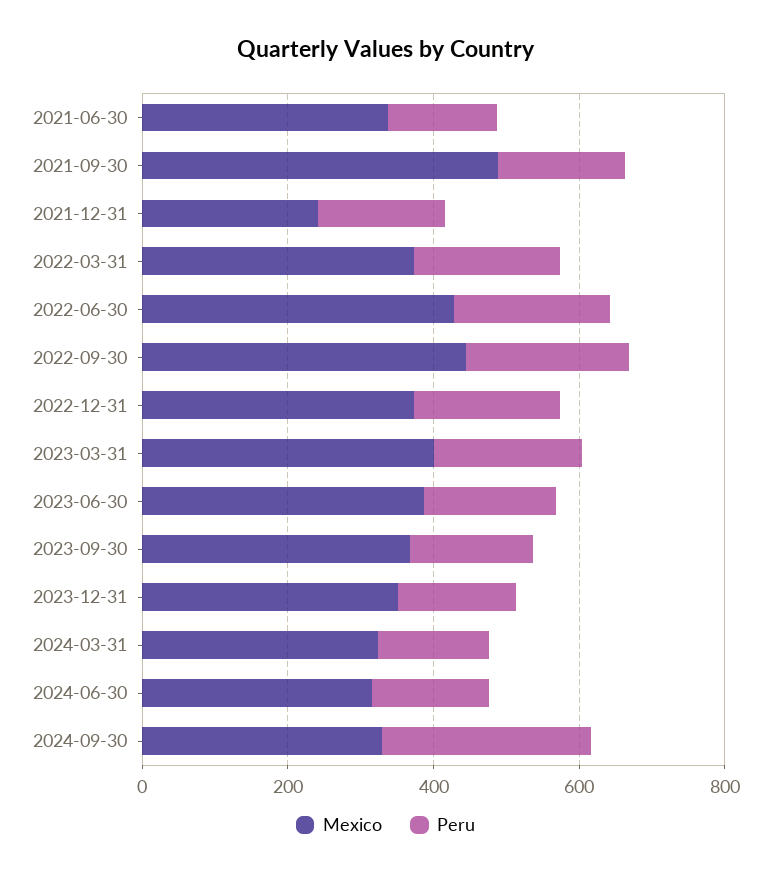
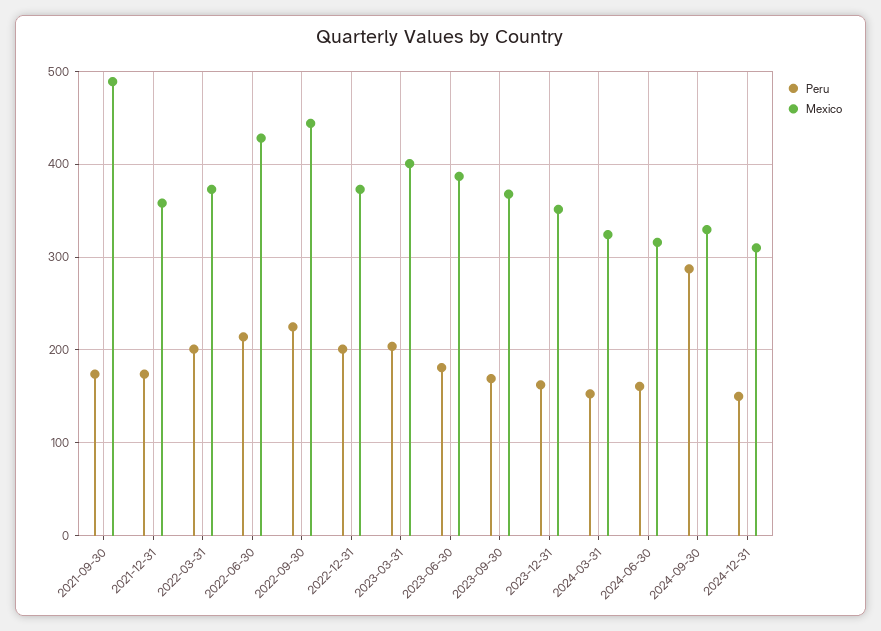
Mexico, 2021-06-30: 350 -> none
Peru, 2021-06-30: 150 -> none
Mexico, 2021-12-31: 250 -> 360
Peru, 2024-12-31: none -> 150
Mexico, 2024-12-31: none -> 310

